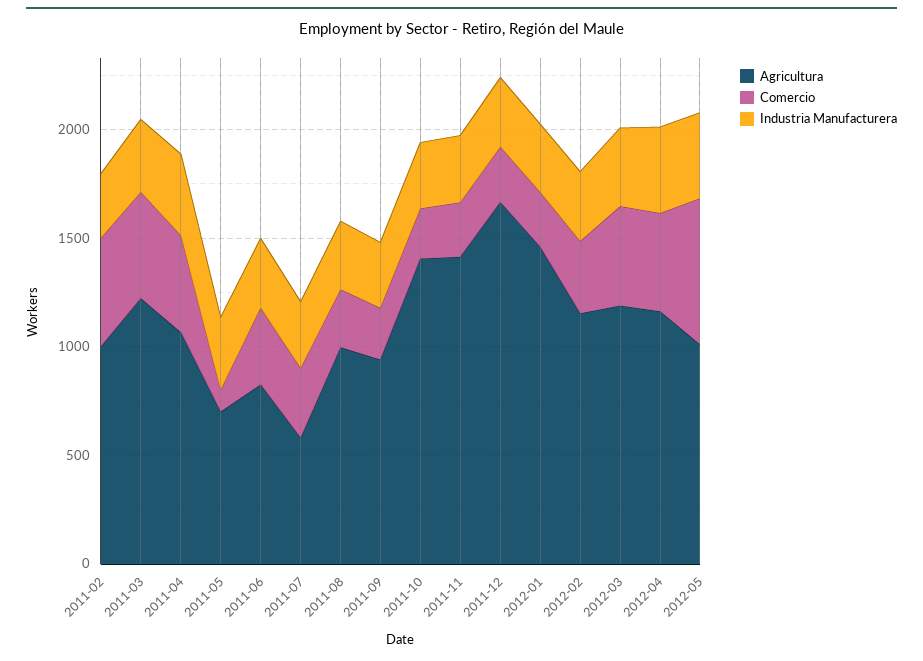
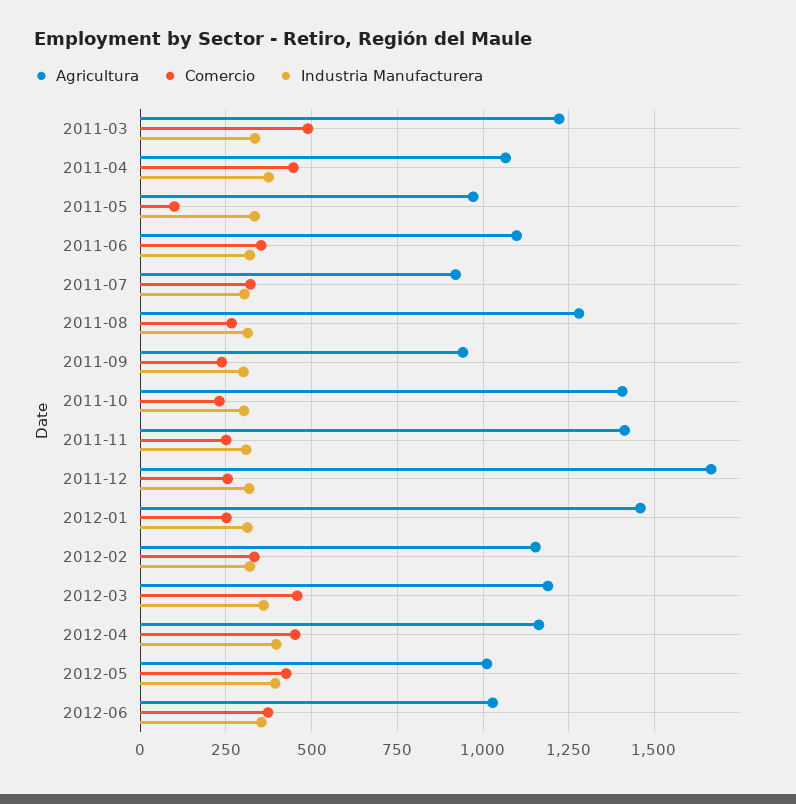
Agricultura, 2011-02: 1000 -> none
Comercio, 2011-02: 500 -> none
Industria Manufacturera, 2011-02: 300 -> none
Agricultura, 2011-05: 700 -> 975
Agricultura, 2011-06: 800 -> 1100
Agricultura, 2011-07: 600 -> 925
Agricultura, 2011-08: 1000 -> 1275
Comercio, 2012-05: 700 -> 425
Agricultura, 2012-06: none -> 1025
Comercio, 2012-06: none -> 375
Industria Manufacturera, 2012-06: none -> 350

